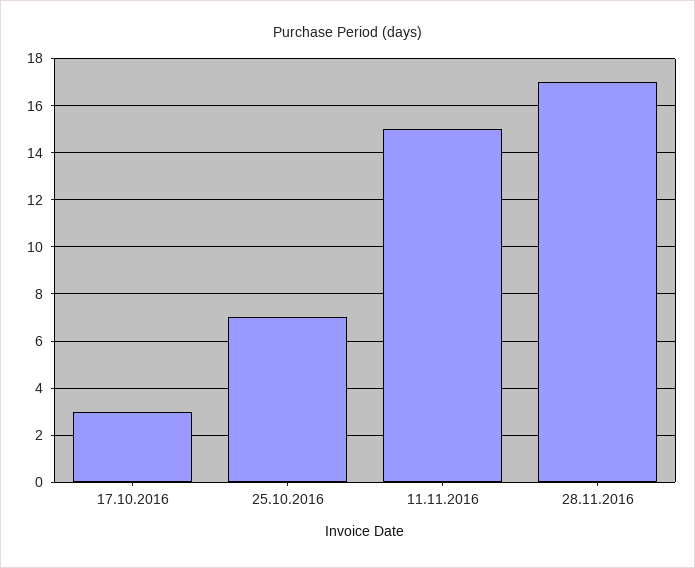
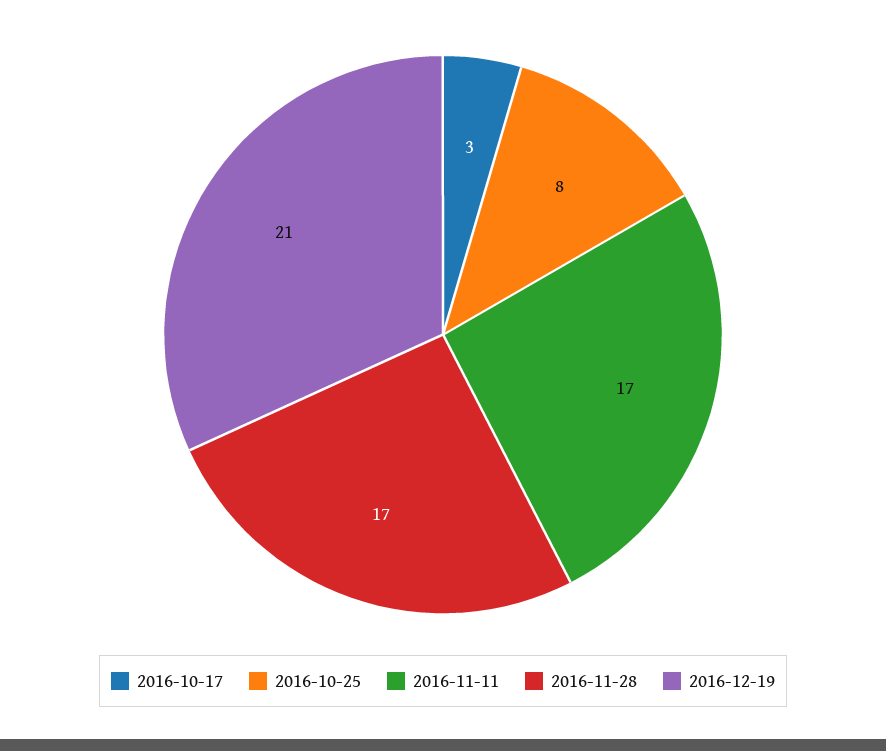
25.10.2016: 7 -> 8
11.11.2016: 15 -> 17
2016-12-19: none -> 21

